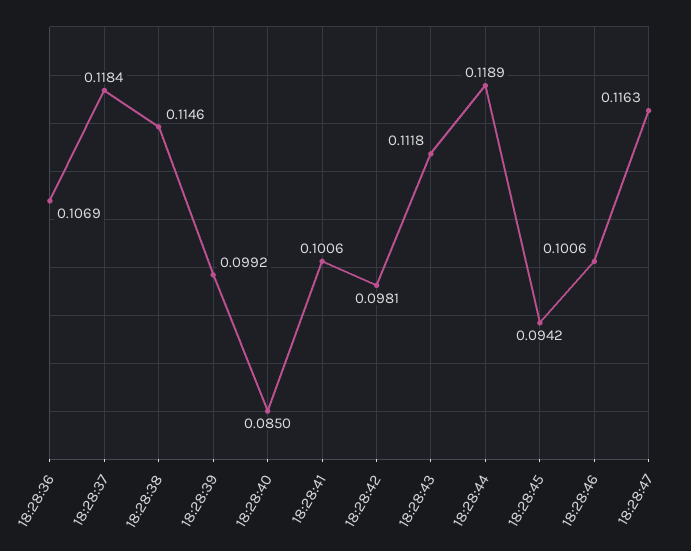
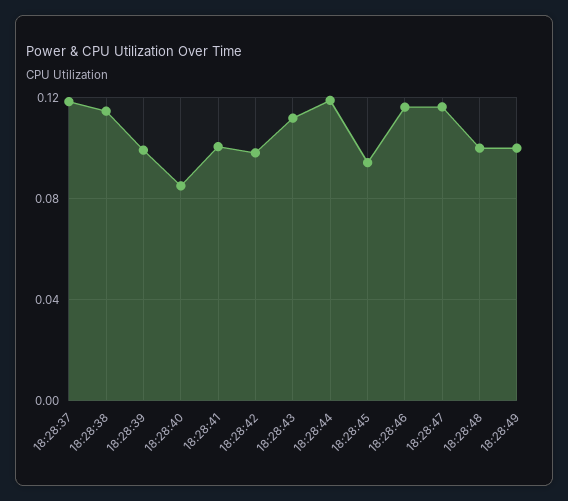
18:28:36: 0.1069 -> none
18:28:46: 0.1006 -> 0.115
18:28:48: none -> 0.1
18:28:49: none -> 0.1

